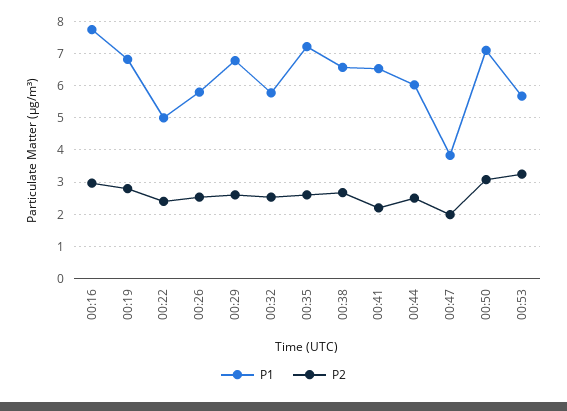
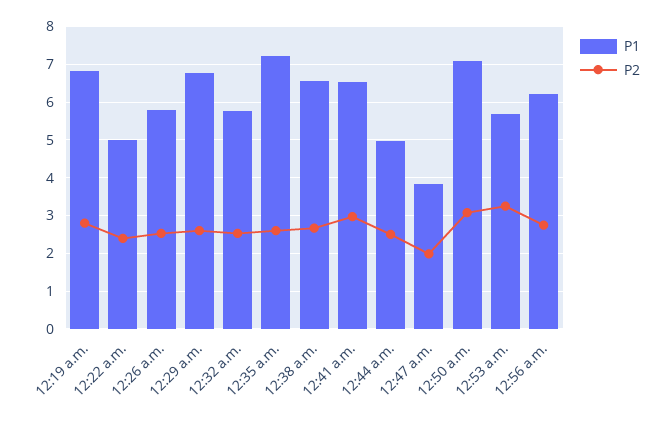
P1, 00:16: 7.8 -> none
P2, 00:16: 3 -> none
P2, 00:41: 2.2 -> 3
P1, 00:44: 6 -> 5
P1, 12:56 a.m.: none -> 6.2
P2, 12:56 a.m.: none -> 2.8

